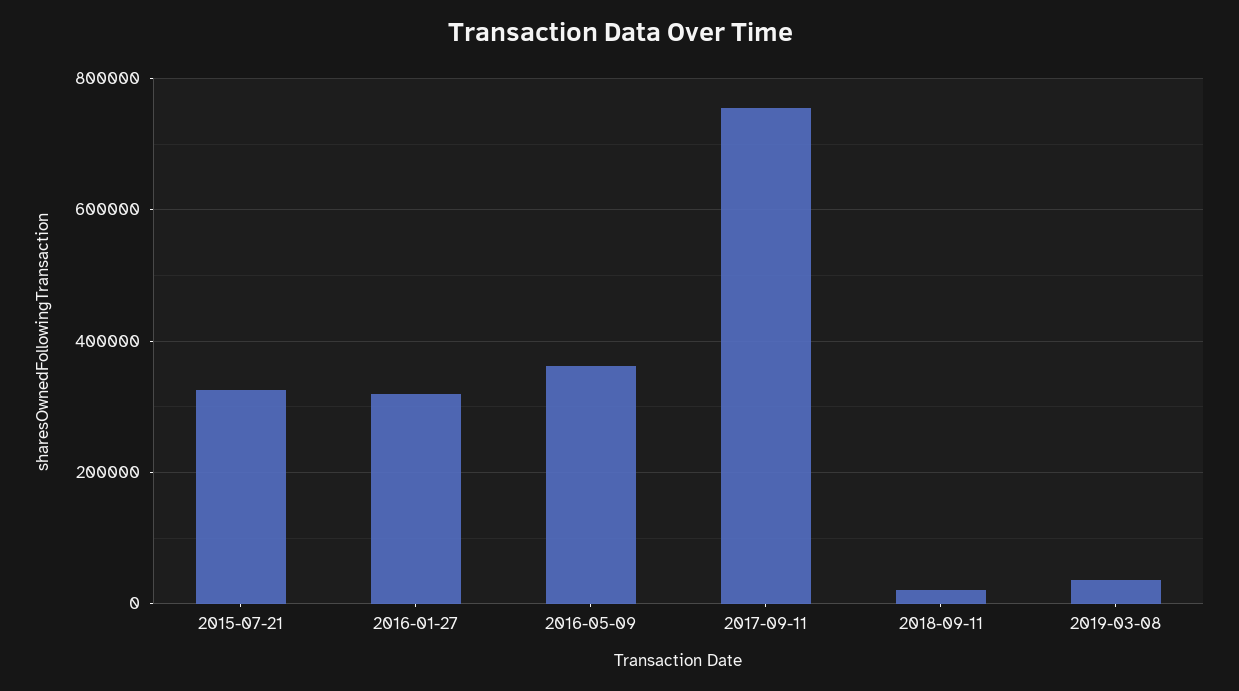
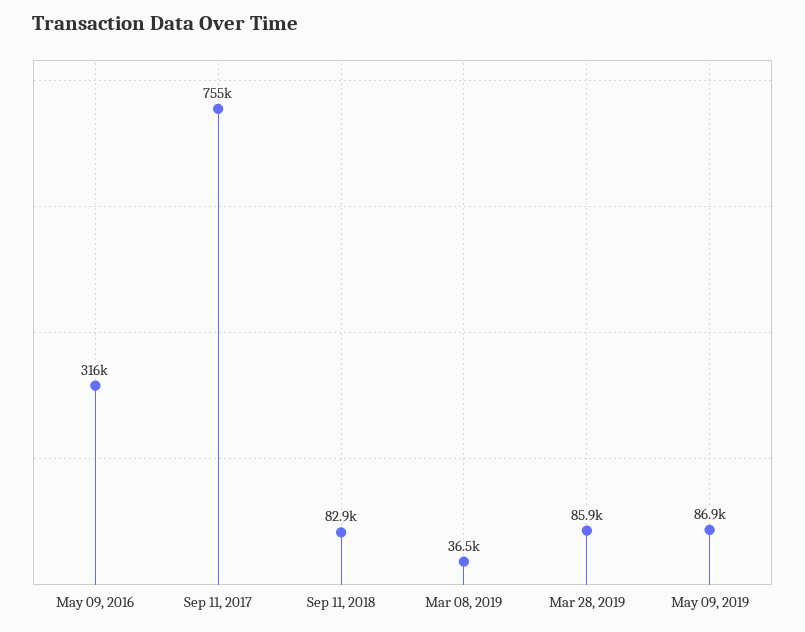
2015-07-21: 320000 -> none
2016-01-27: 320000 -> none
2016-05-09: 360000 -> 316000
2018-09-11: 20000 -> 82900
Mar 28, 2019: none -> 85900
May 09, 2019: none -> 86900

